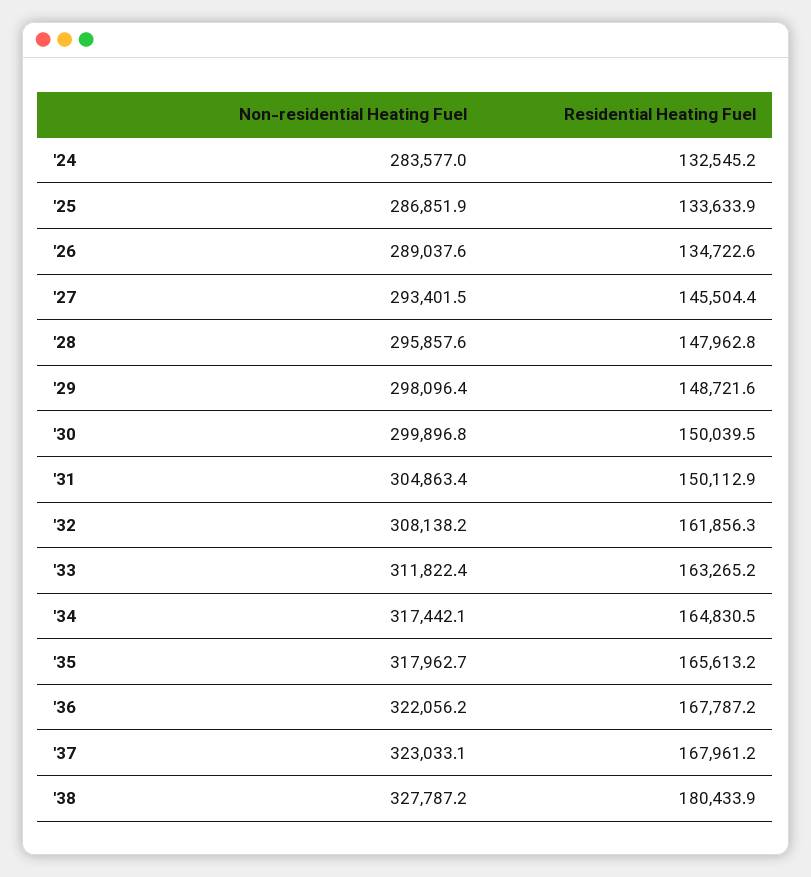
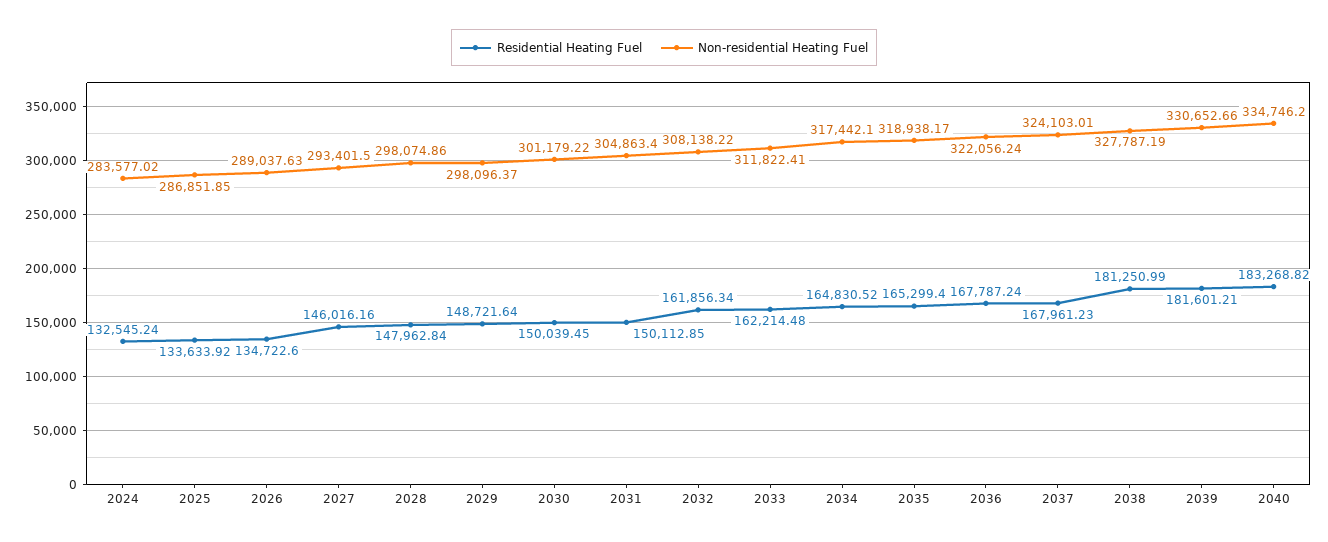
Residential Heating Fuel, '27: 145504.4 -> 146016.16
Non-residential Heating Fuel, '28: 295857.6 -> 298074.86
Non-residential Heating Fuel, '30: 299896.8 -> 301179.22
Residential Heating Fuel, '33: 163265.2 -> 162214.48
Non-residential Heating Fuel, '35: 317962.7 -> 318938.17
Residential Heating Fuel, '35: 165613.2 -> 165299.4
Non-residential Heating Fuel, '37: 323033.1 -> 324103.01
Residential Heating Fuel, '38: 180433.9 -> 181250.99
Residential Heating Fuel, 2039: none -> 181601.21
Non-residential Heating Fuel, 2039: none -> 330652.66
Residential Heating Fuel, 2040: none -> 183268.82
Non-residential Heating Fuel, 2040: none -> 334746.2

